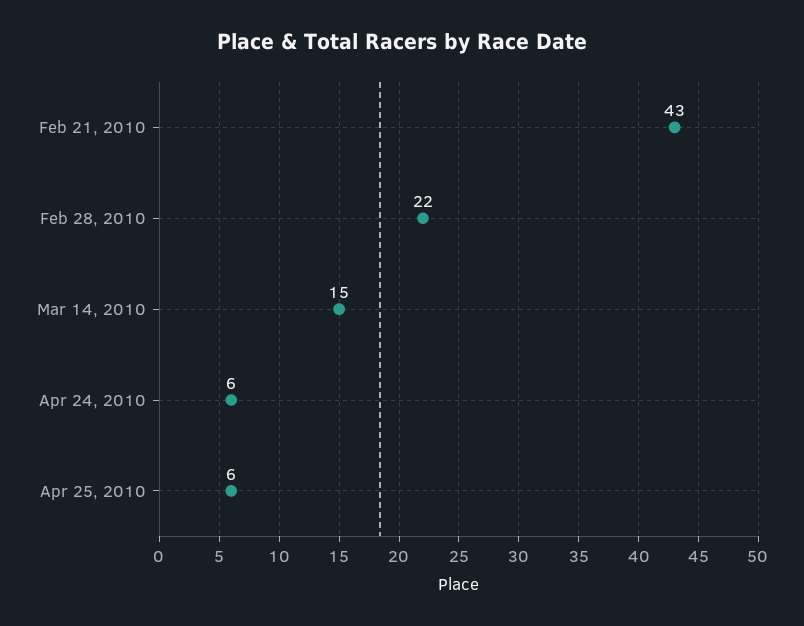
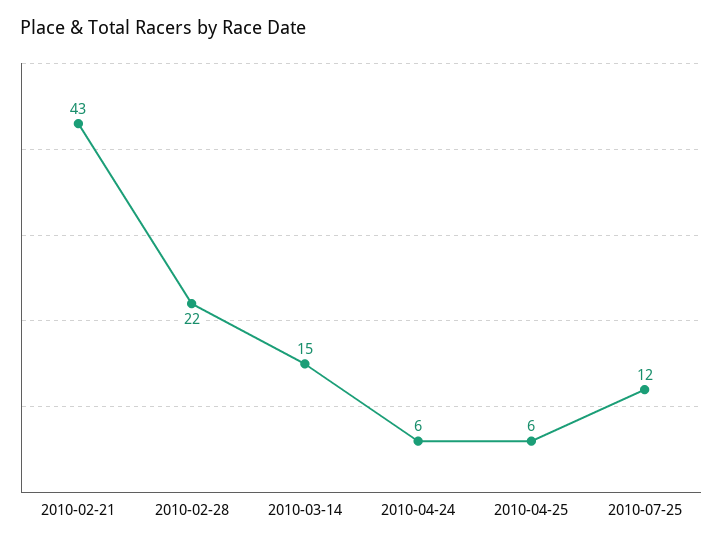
2010-07-25: none -> 12

